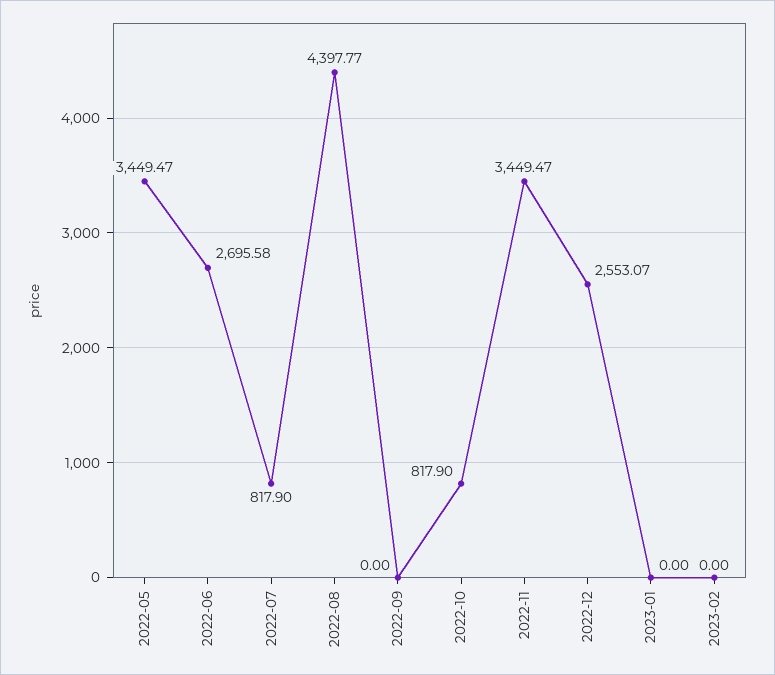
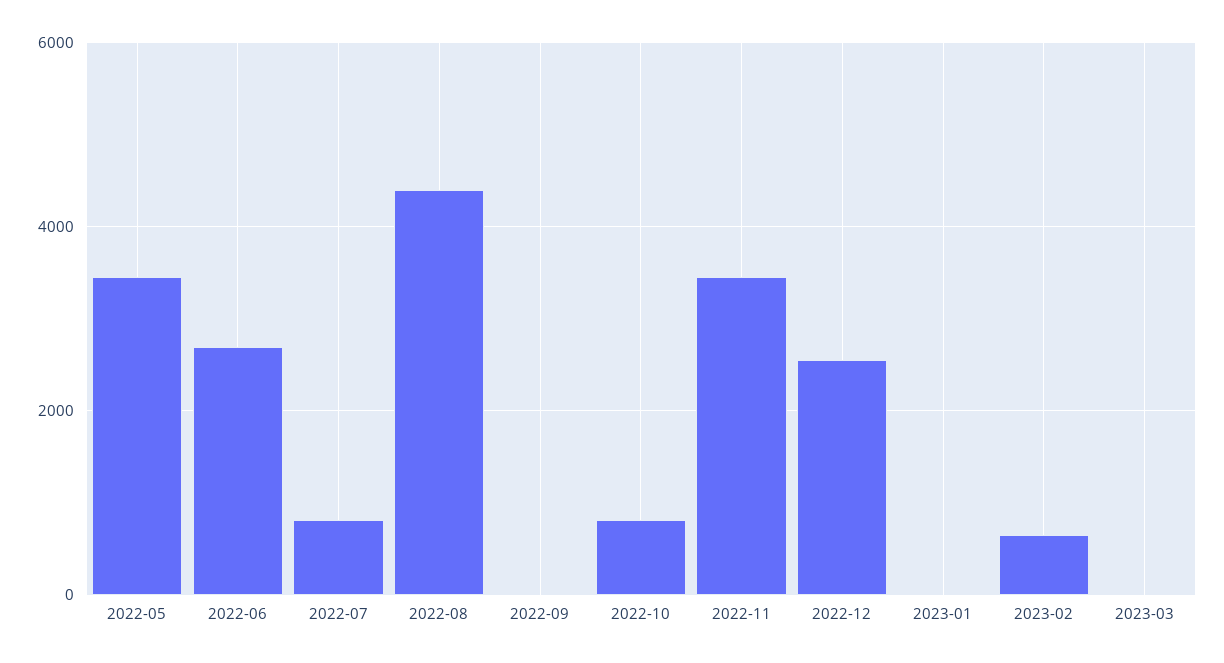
2023-02: 0 -> 600
2023-03: none -> 0

